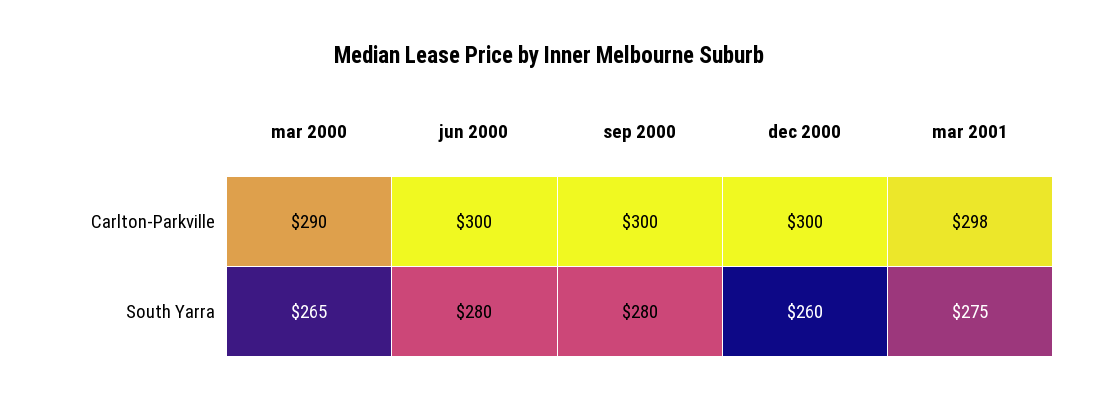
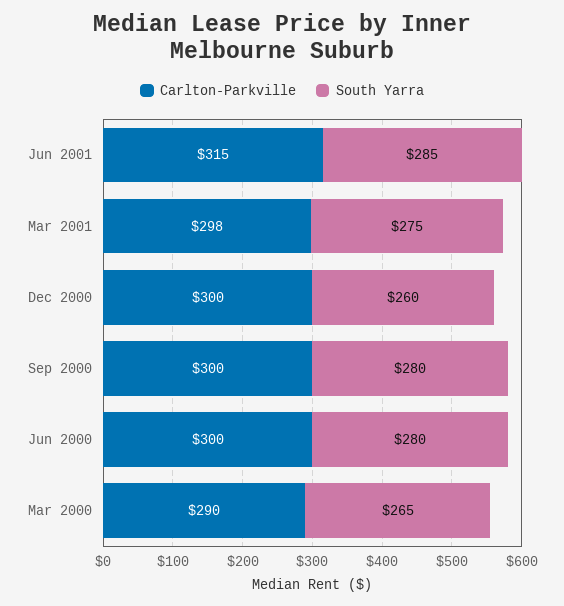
Carlton-Parkville, Jun 2001: none -> 315
South Yarra, Jun 2001: none -> 285

